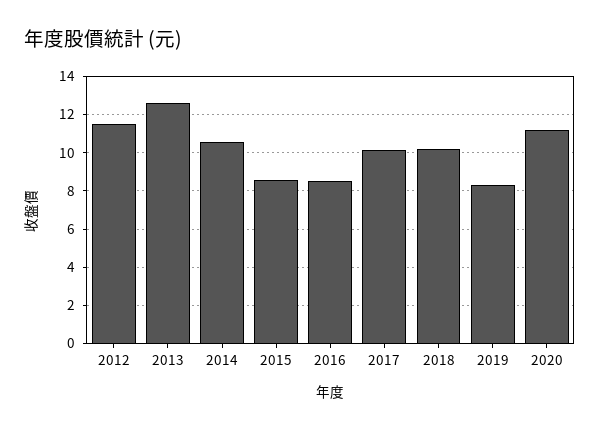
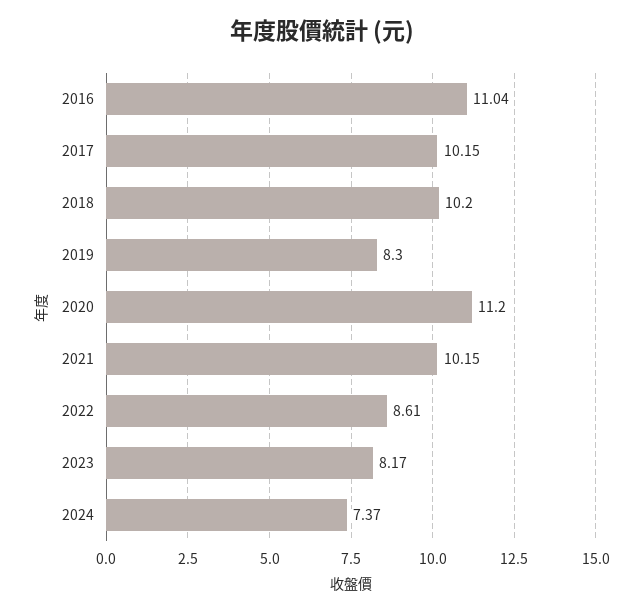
2012: 11.5 -> none
2013: 12.5 -> none
2014: 10.5 -> none
2015: 8.5 -> none
2016: 8.5 -> 11.04
2021: none -> 10.15
2022: none -> 8.61
2023: none -> 8.17
2024: none -> 7.37

